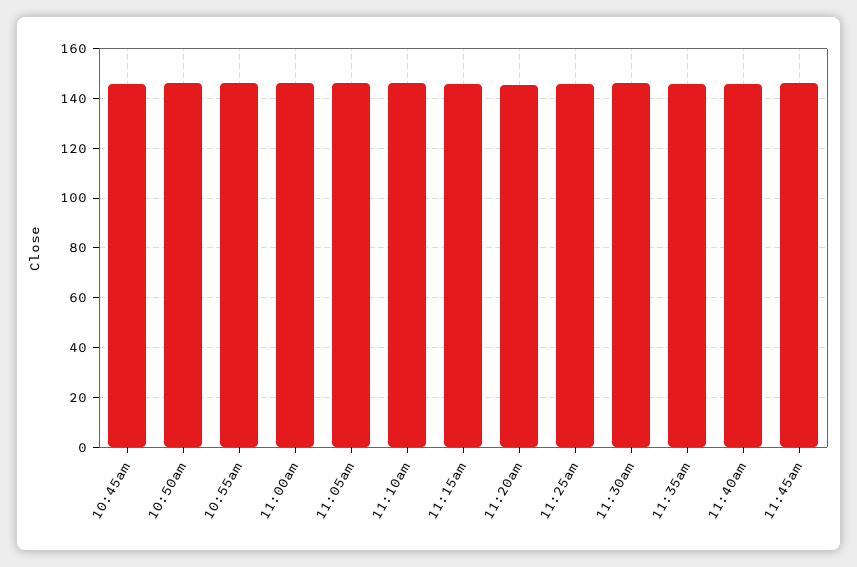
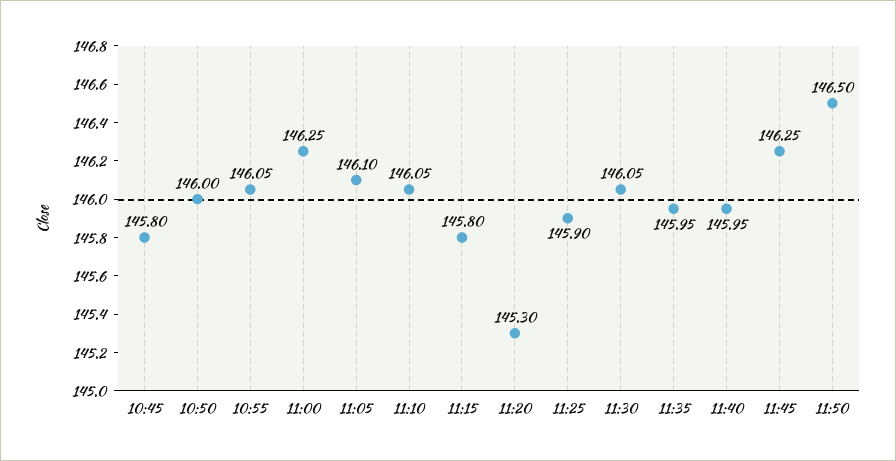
11:50: none -> 146.5

